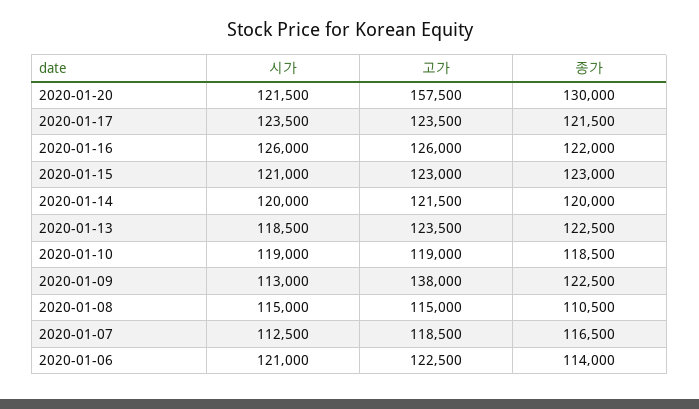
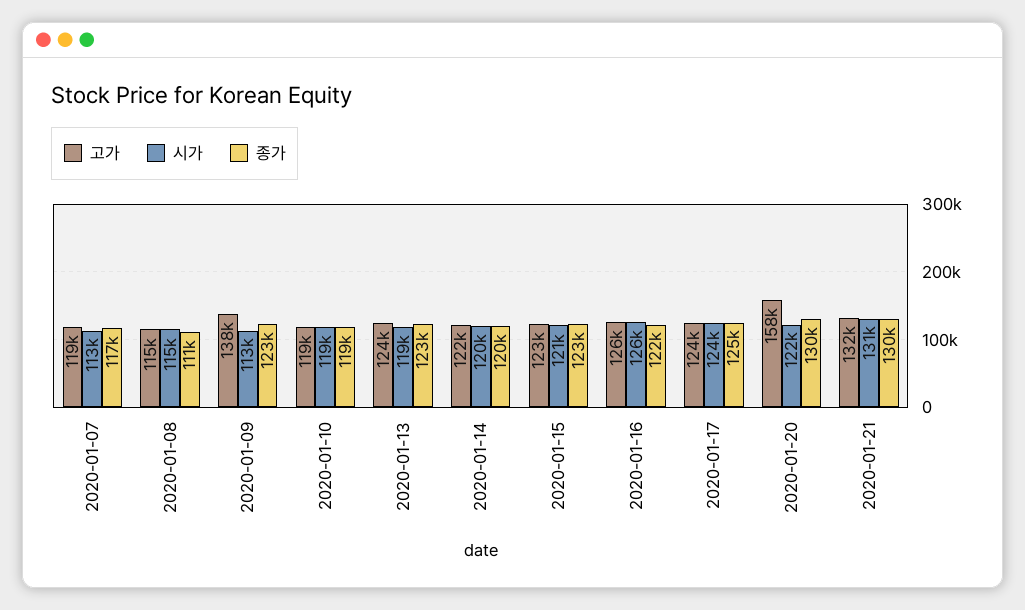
종가, 2020-01-17: 121500 -> 125000
시가, 2020-01-06: 121000 -> none
고가, 2020-01-06: 122500 -> none
종가, 2020-01-06: 114000 -> none
고가, 2020-01-21: none -> 132000
시가, 2020-01-21: none -> 131000
종가, 2020-01-21: none -> 130000

